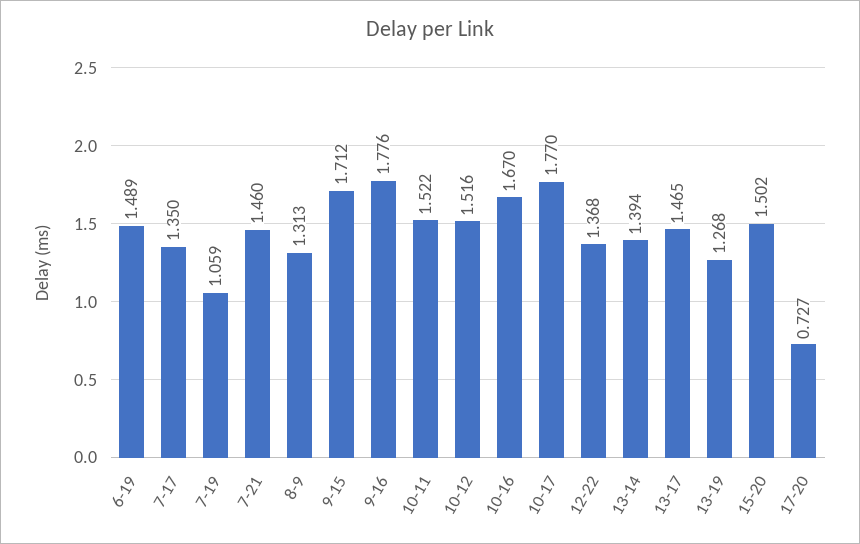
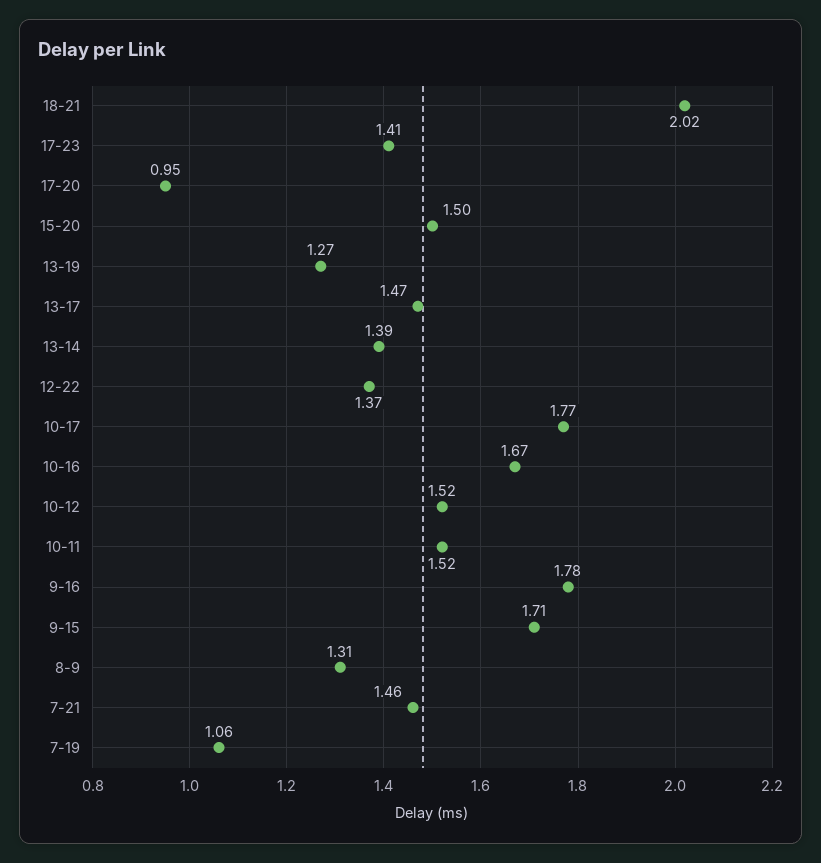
6-19: 1.489 -> none
7-17: 1.35 -> none
17-20: 0.727 -> 0.95
18-21: none -> 2.02
17-23: none -> 1.41

